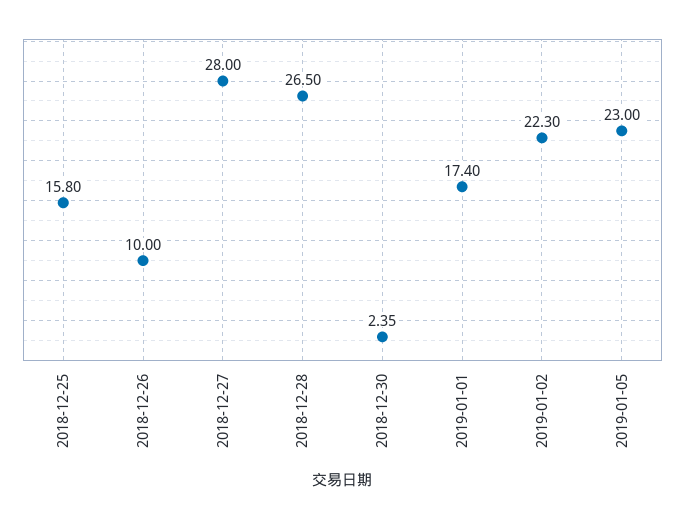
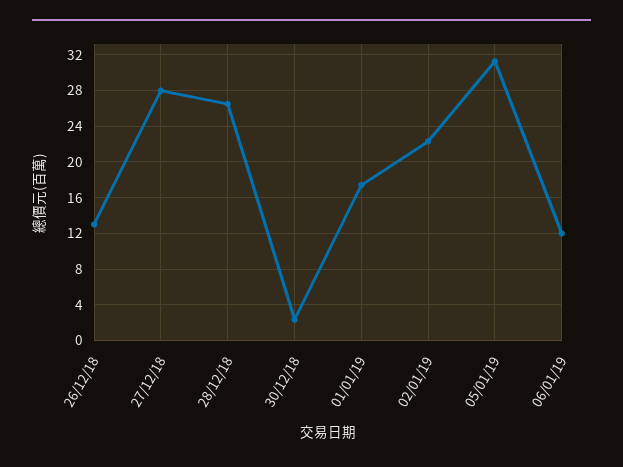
2018-12-25: 15.8 -> none
2018-12-26: 10 -> 13
2019-01-05: 23 -> 31
06/01/19: none -> 12

